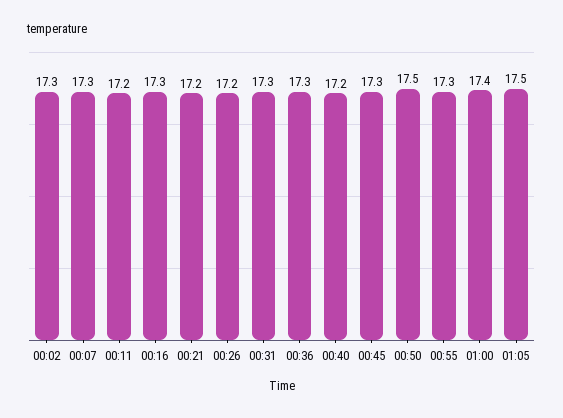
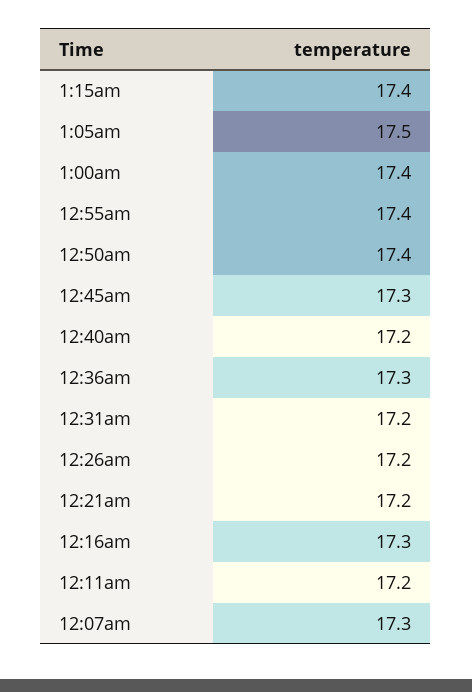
00:02: 17.3 -> none
00:31: 17.3 -> 17.2
00:50: 17.5 -> 17.4
00:55: 17.3 -> 17.4
1:15am: none -> 17.4

